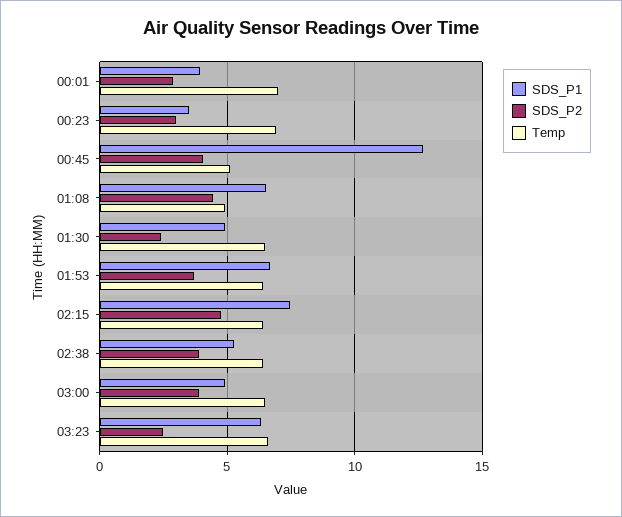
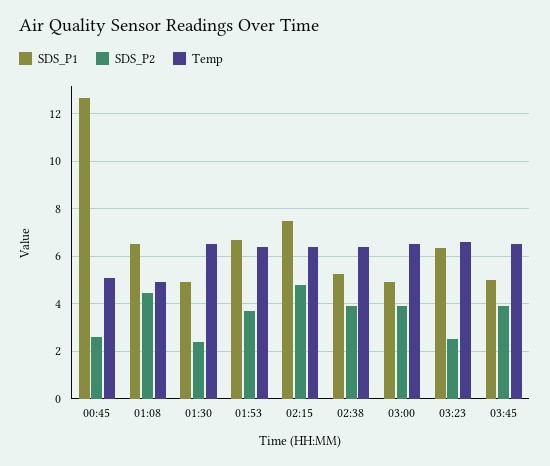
SDS_P1, 00:01: 4 -> none
SDS_P2, 00:01: 3 -> none
Temp, 00:01: 7 -> none
SDS_P1, 00:23: 3.5 -> none
SDS_P2, 00:23: 3 -> none
Temp, 00:23: 7 -> none
SDS_P2, 00:45: 4 -> 2.5
SDS_P1, 03:45: none -> 5
SDS_P2, 03:45: none -> 4
Temp, 03:45: none -> 6.5

